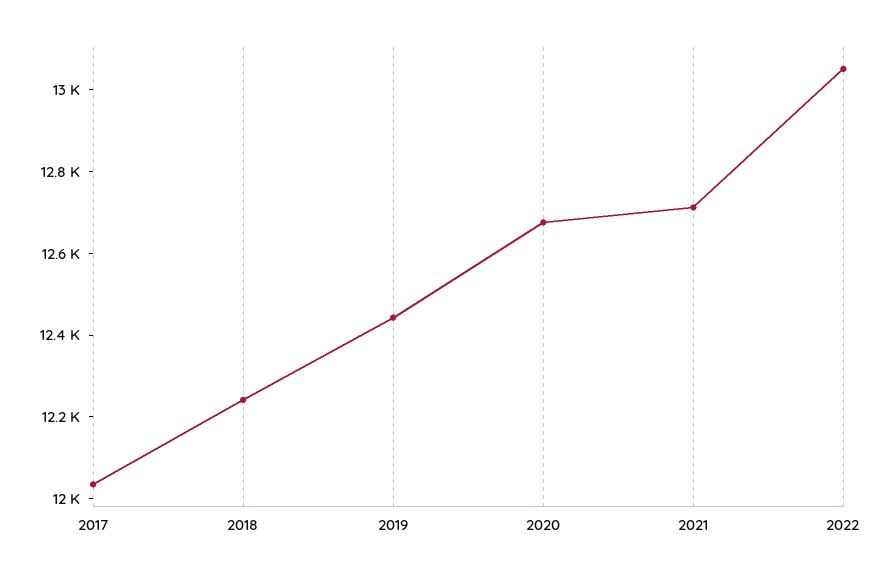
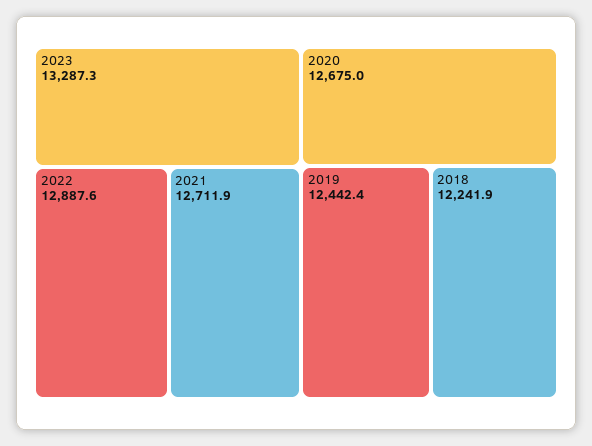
2017: 12050 -> none
2022: 13050 -> 12887.6
2023: none -> 13287.3

